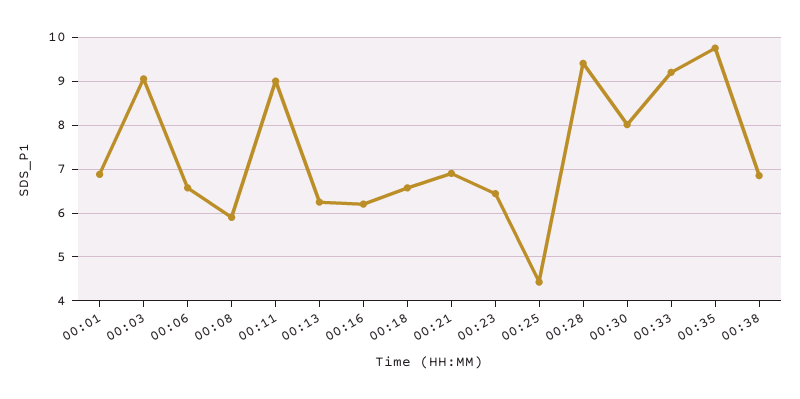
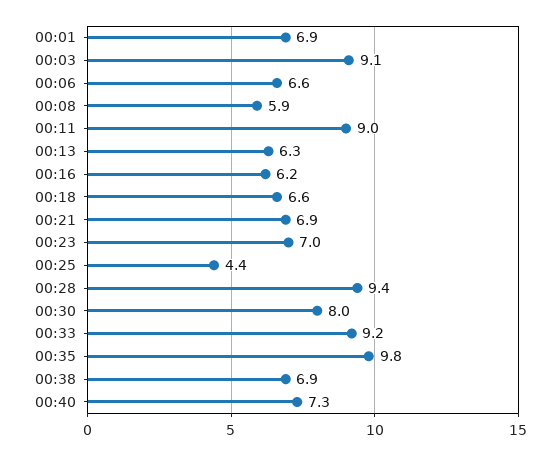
00:23: 6.4 -> 7
00:40: none -> 7.3

